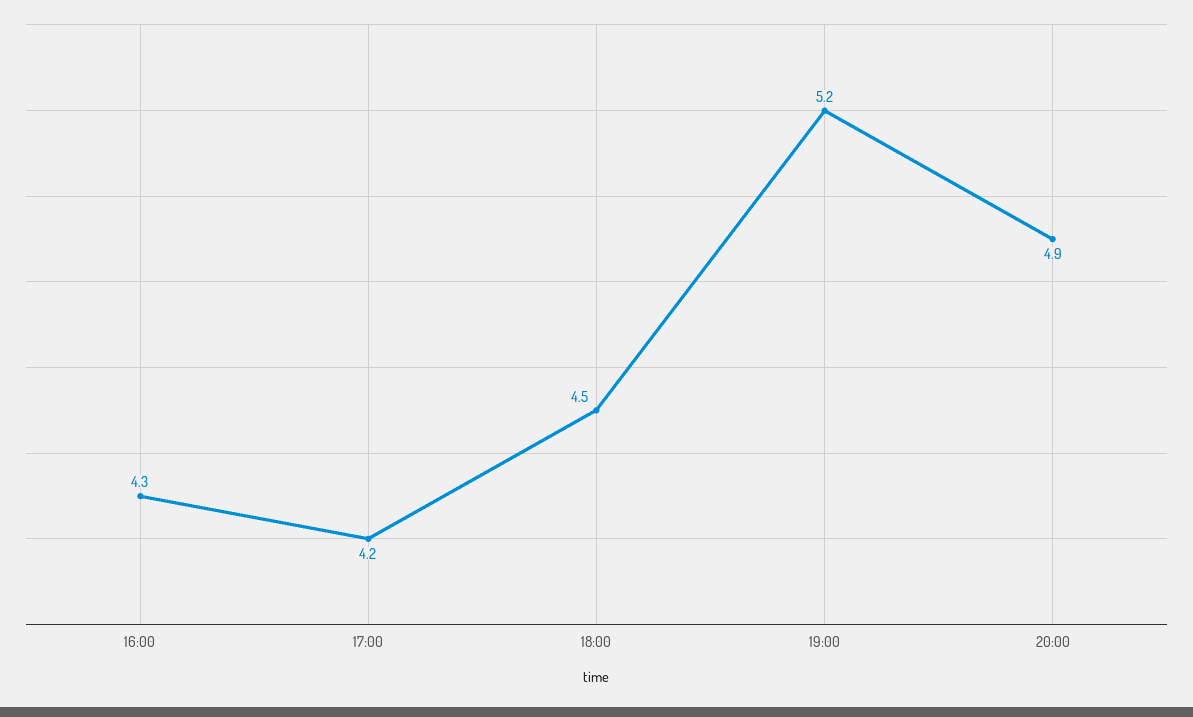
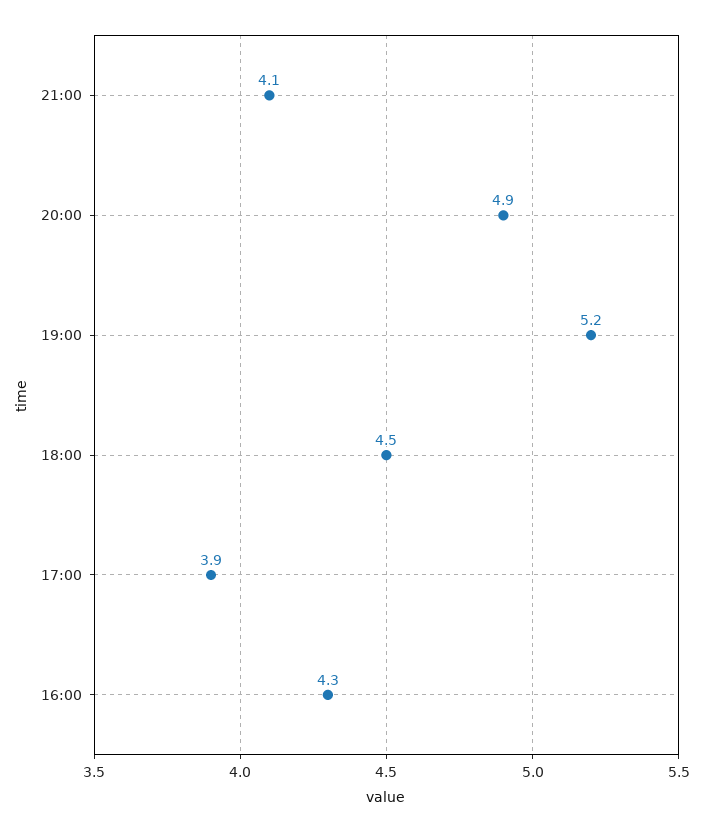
17:00: 4.2 -> 3.9
21:00: none -> 4.1

